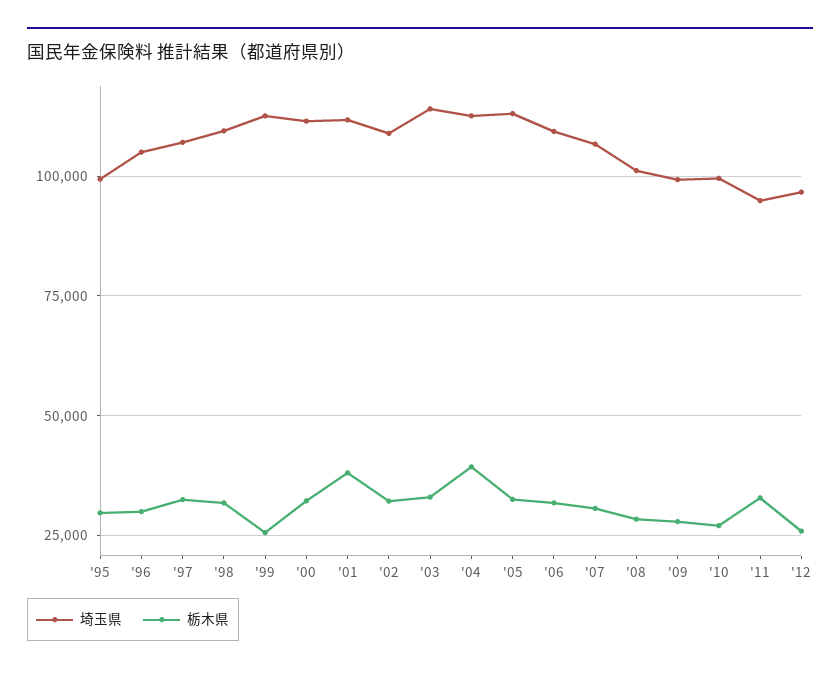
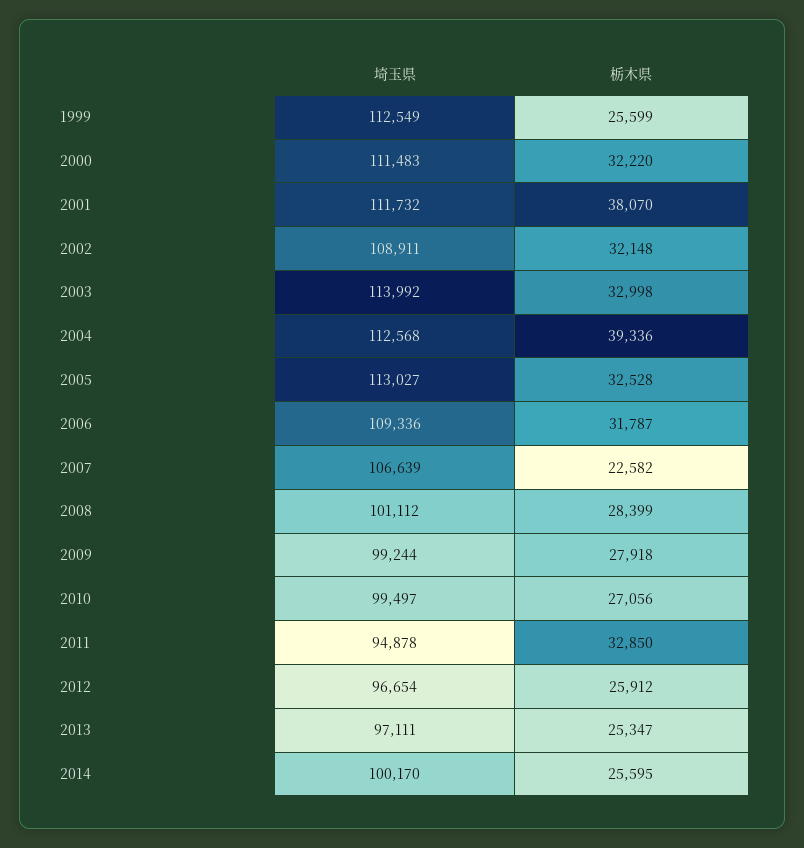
埼玉県, '95: 100000 -> none
栃木県, '95: 30000 -> none
埼玉県, '96: 105000 -> none
栃木県, '96: 30000 -> none
埼玉県, '97: 107500 -> none
栃木県, '97: 32500 -> none
埼玉県, '98: 110000 -> none
栃木県, '98: 32500 -> none
栃木県, '07: 30000 -> 22582
埼玉県, 2013: none -> 97111
栃木県, 2013: none -> 25347
埼玉県, 2014: none -> 100170
栃木県, 2014: none -> 25595

